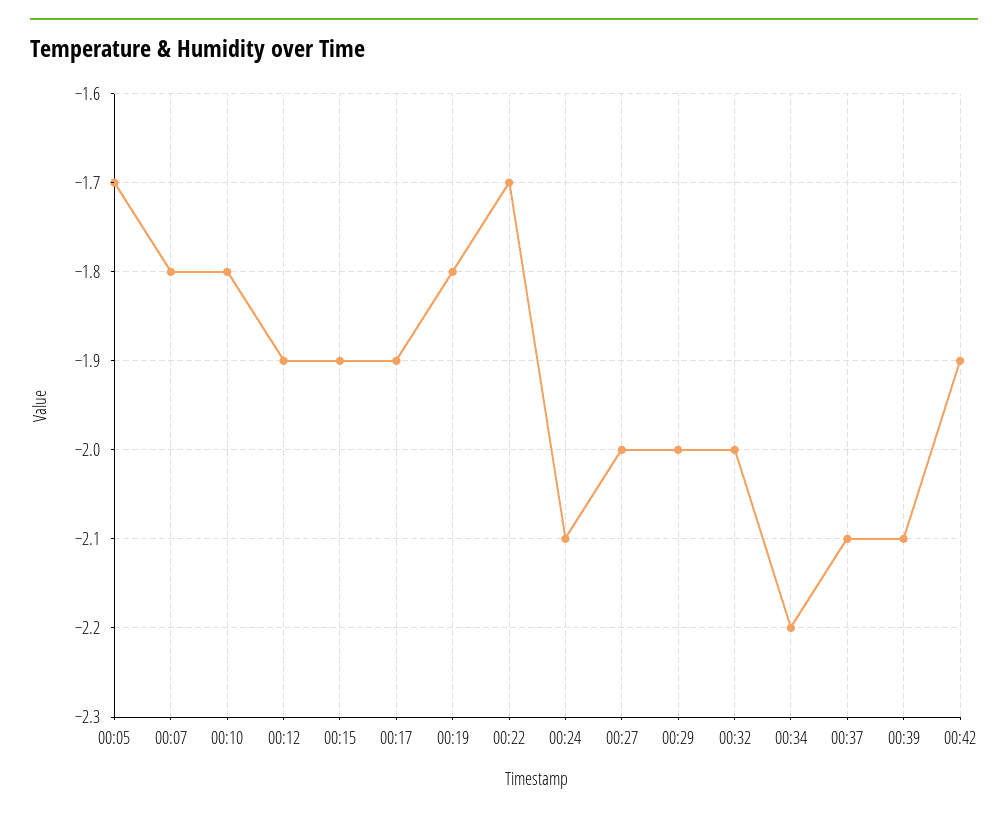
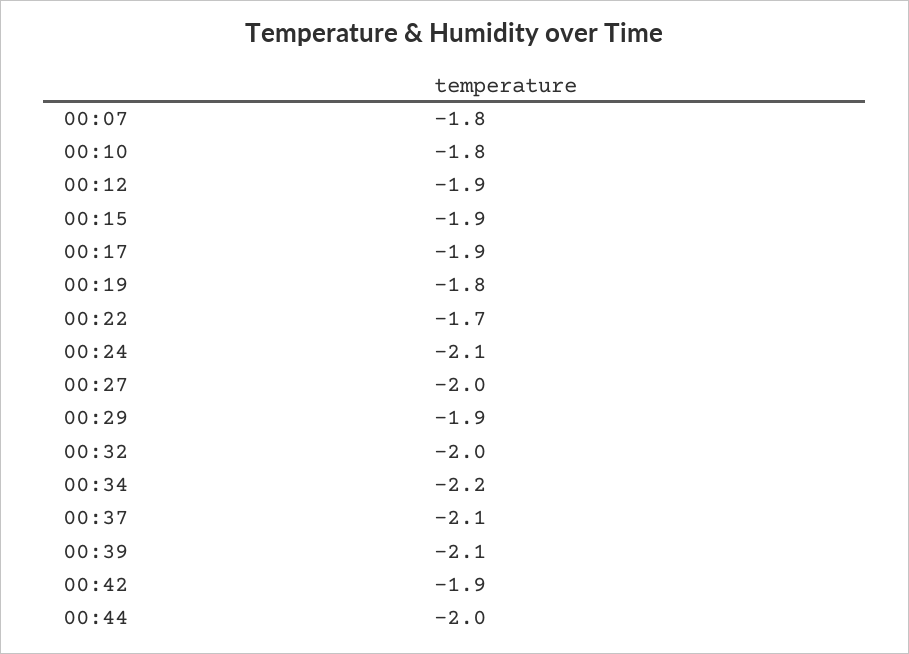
00:05: -1.7 -> none
00:29: -2 -> -1.9
00:44: none -> -2

